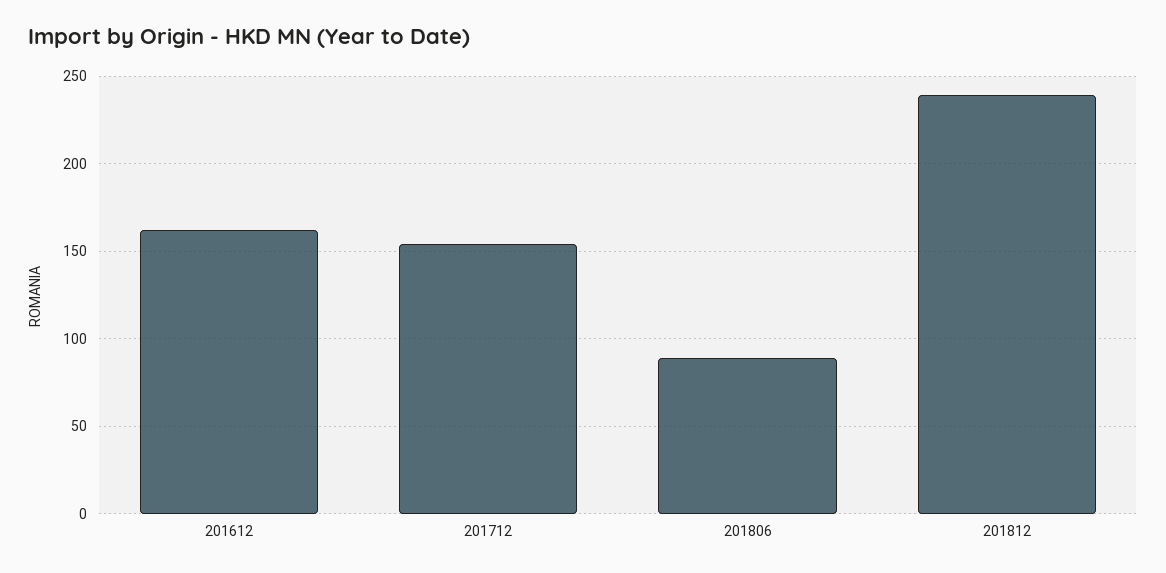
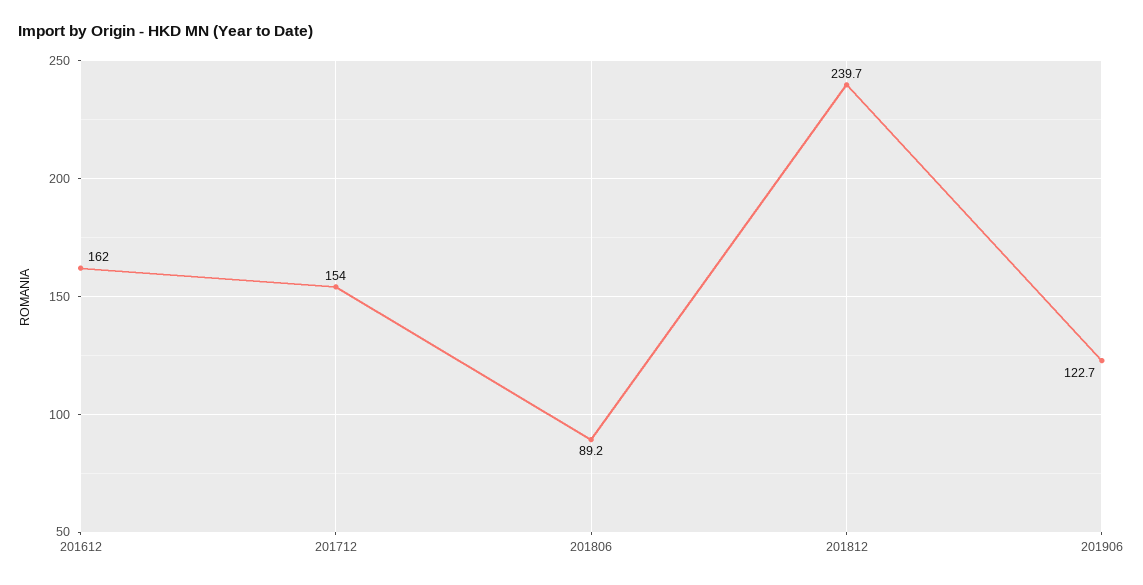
201906: none -> 122.7

